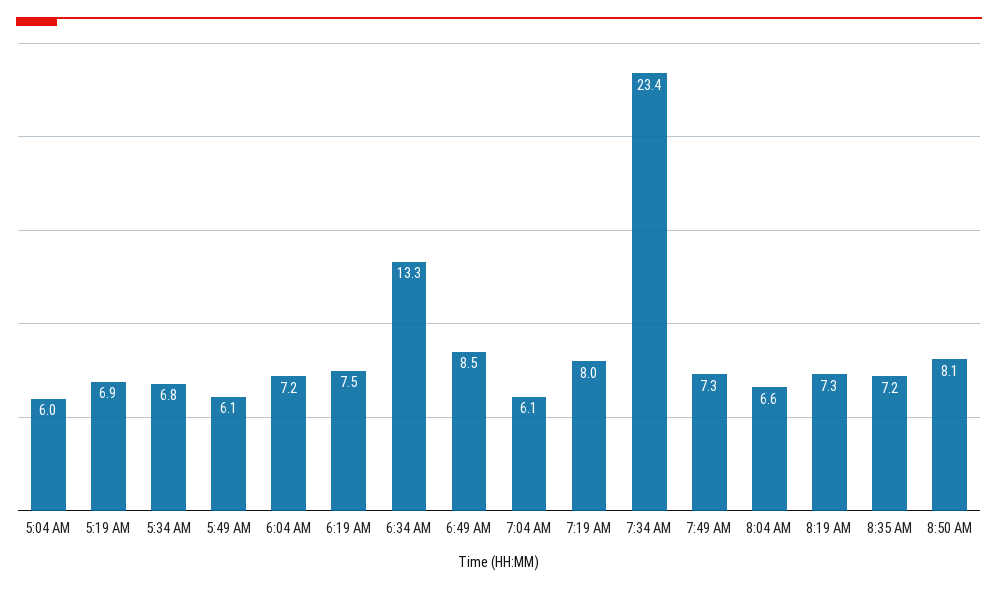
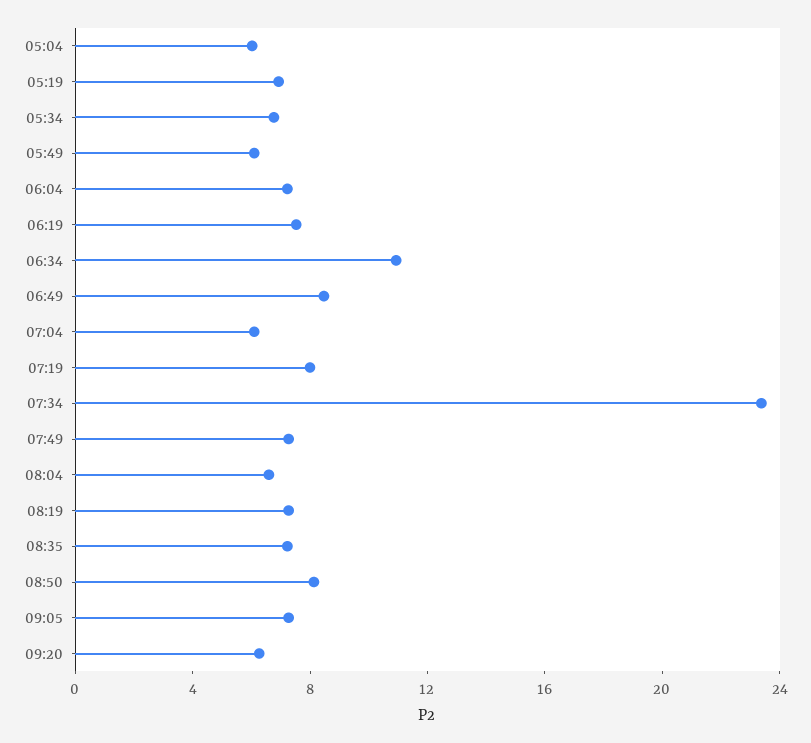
6:34 AM: 13.3 -> 11
09:05: none -> 7
09:20: none -> 6

